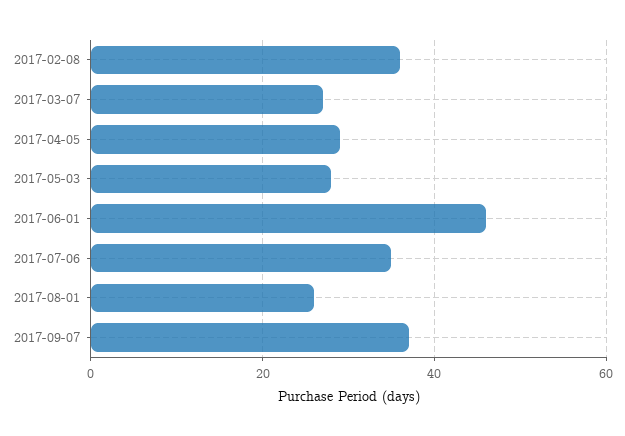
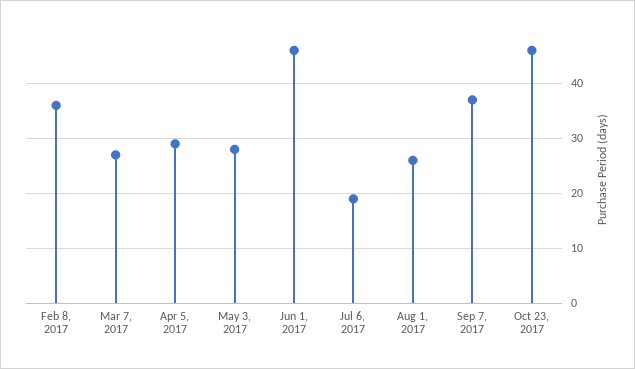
2017-07-06: 35 -> 20
Oct 23, 2017: none -> 45

